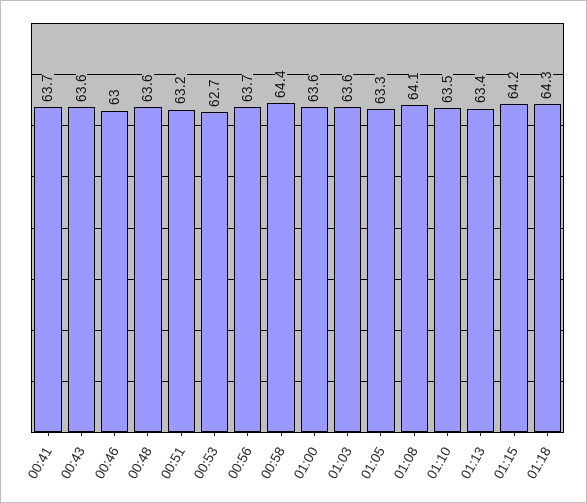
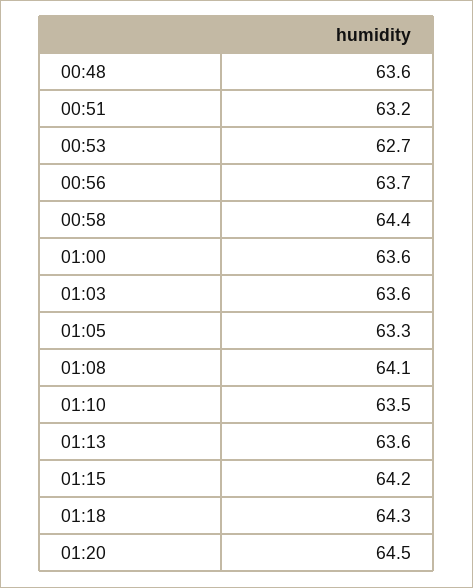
00:41: 63.7 -> none
00:43: 63.6 -> none
00:46: 63 -> none
01:13: 63.4 -> 63.6
01:20: none -> 64.5

